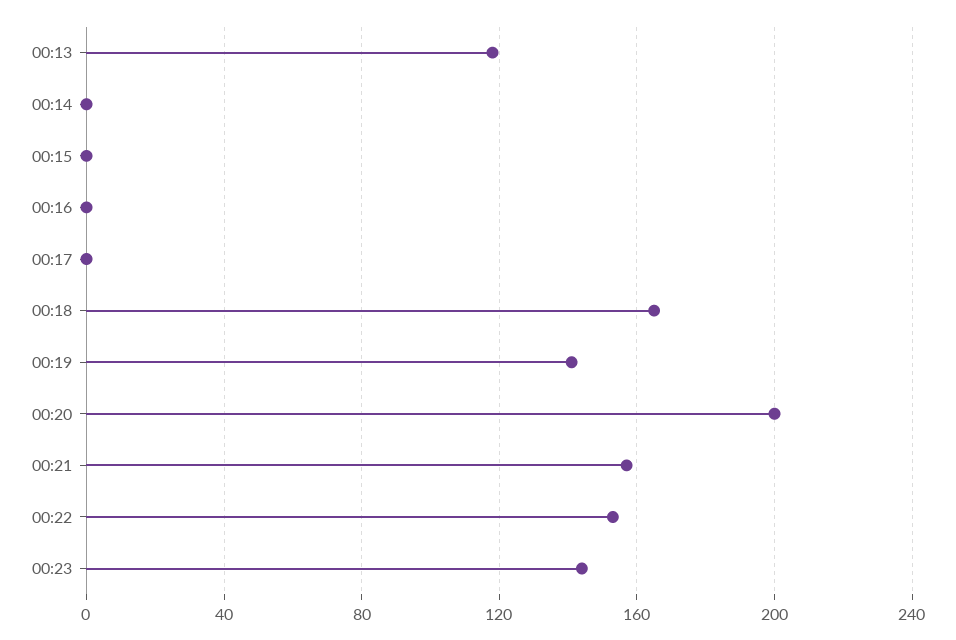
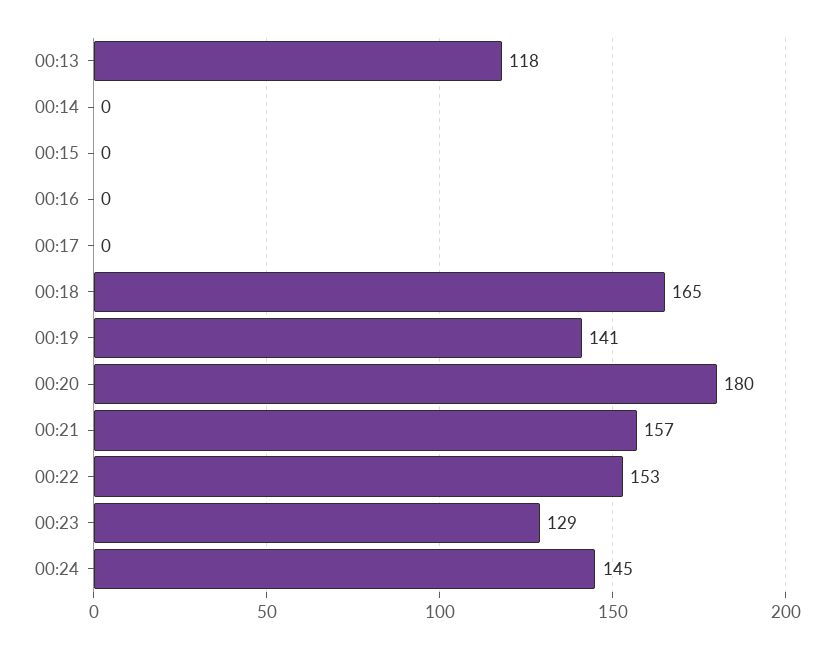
00:20: 200 -> 180
00:23: 145 -> 129
00:24: none -> 145

